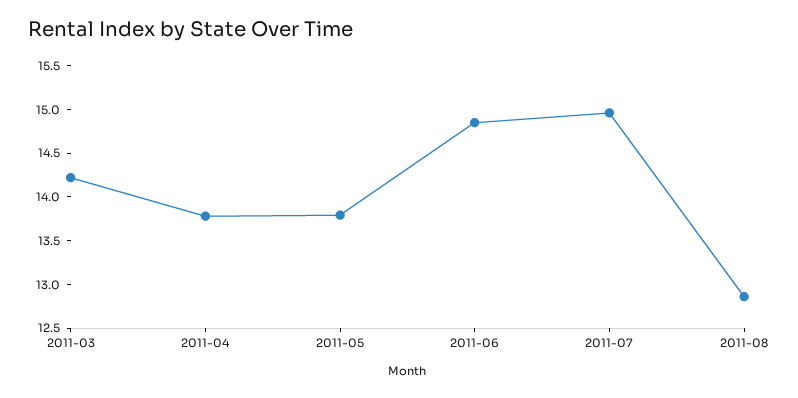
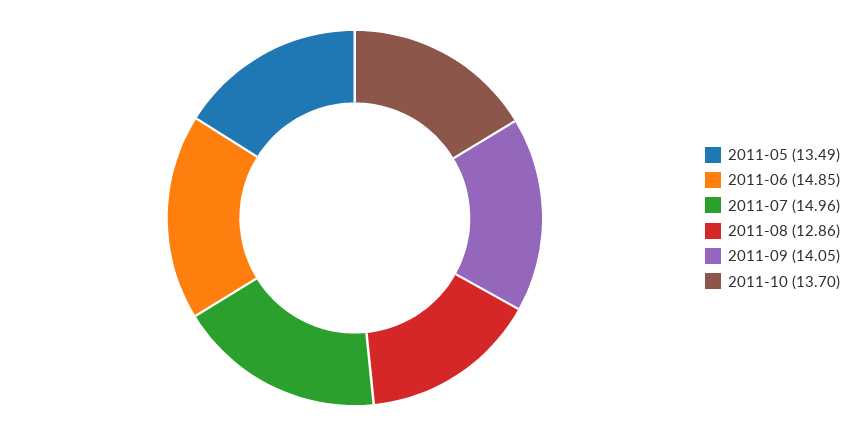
2011-03: 14.2 -> none
2011-04: 13.8 -> none
2011-05: 13.8 -> 13.49
2011-09: none -> 14.05
2011-10: none -> 13.7

